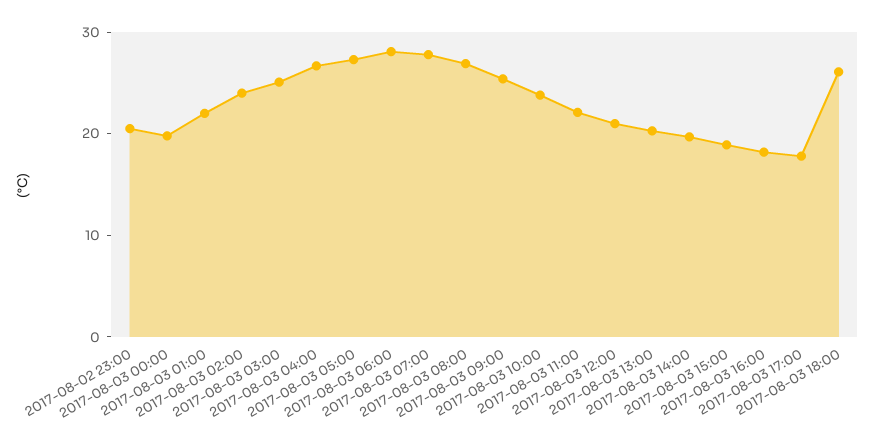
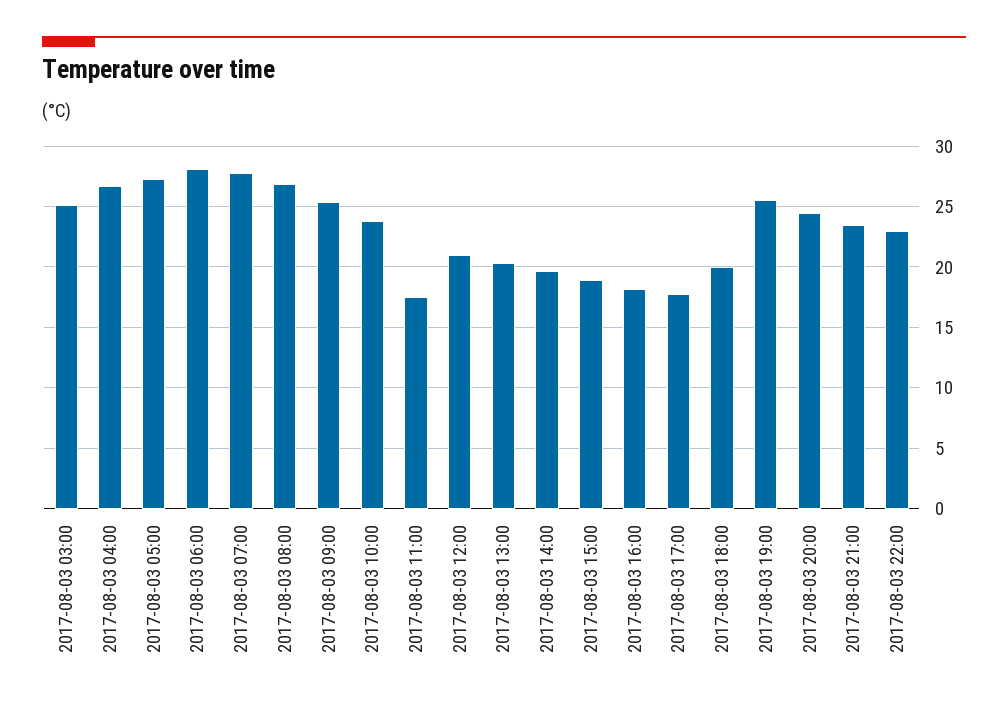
2017-08-02 23:00: 20 -> none
2017-08-03 00:00: 20 -> none
2017-08-03 01:00: 22 -> none
2017-08-03 02:00: 24 -> none
2017-08-03 11:00: 22 -> 17.5
2017-08-03 18:00: 26 -> 20
2017-08-03 19:00: none -> 25.5
2017-08-03 20:00: none -> 24.5
2017-08-03 21:00: none -> 23.5
2017-08-03 22:00: none -> 23

